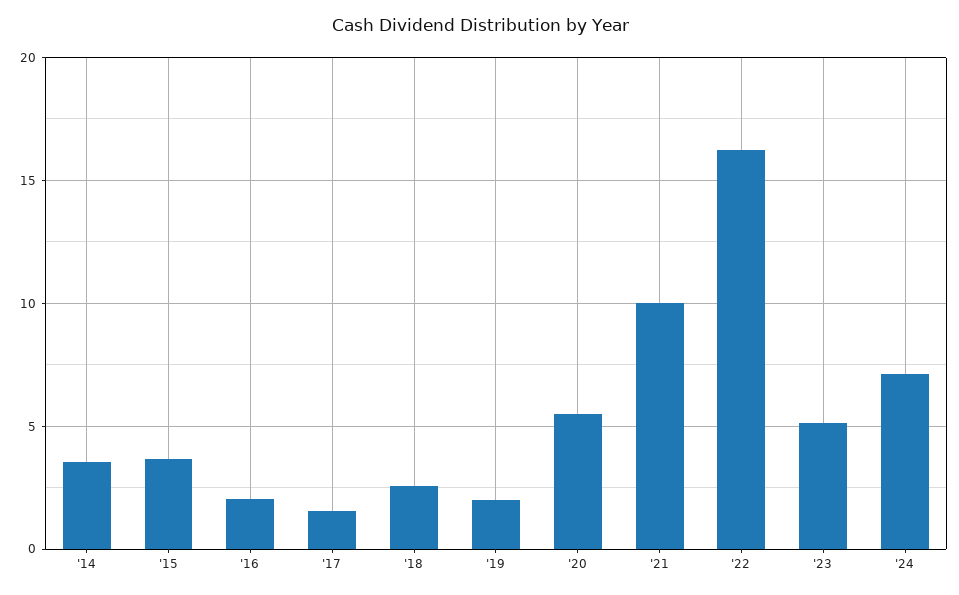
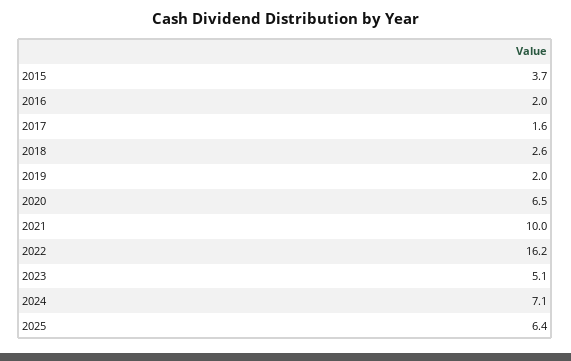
'14: 3.5 -> none
'20: 5.5 -> 6.5
2025: none -> 6.4

